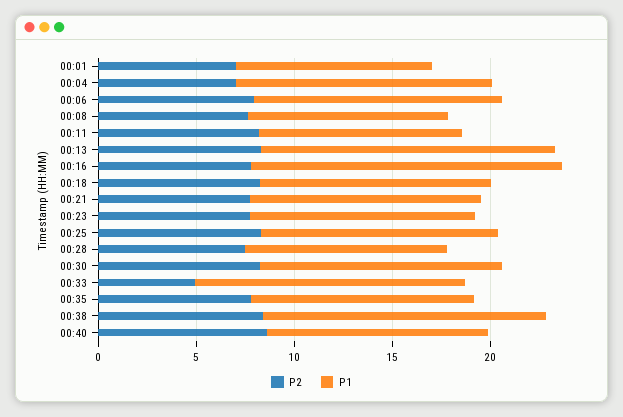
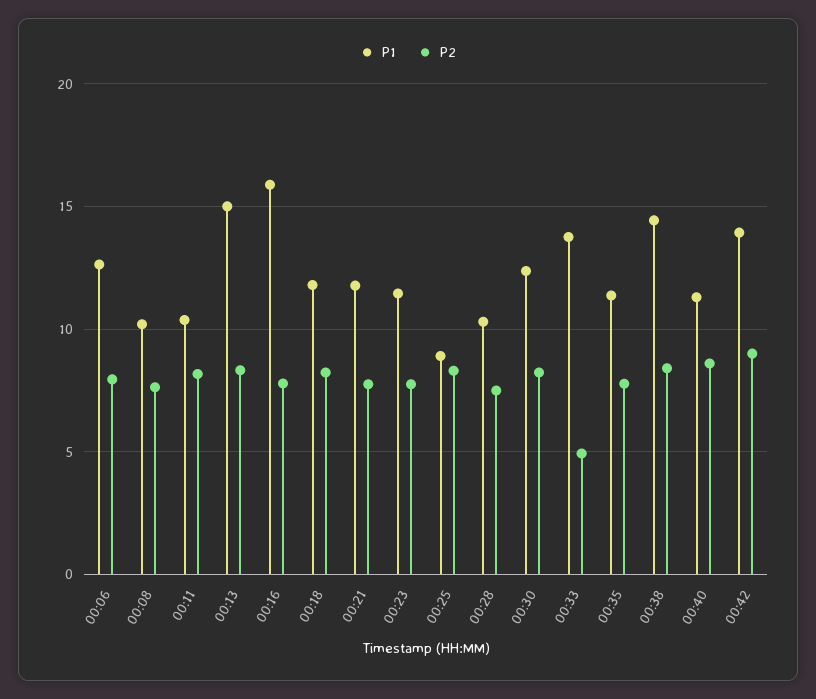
P2, 00:01: 7 -> none
P1, 00:01: 10 -> none
P2, 00:04: 7 -> none
P1, 00:04: 13 -> none
P1, 00:25: 12 -> 9
P1, 00:42: none -> 14
P2, 00:42: none -> 9

